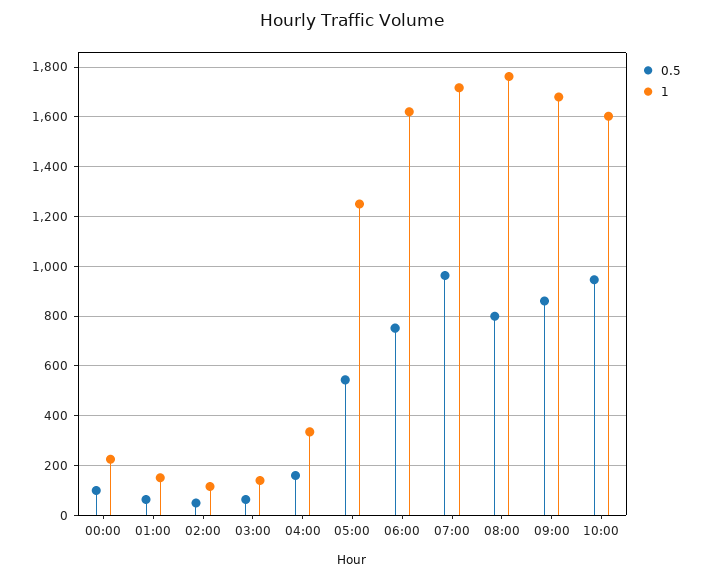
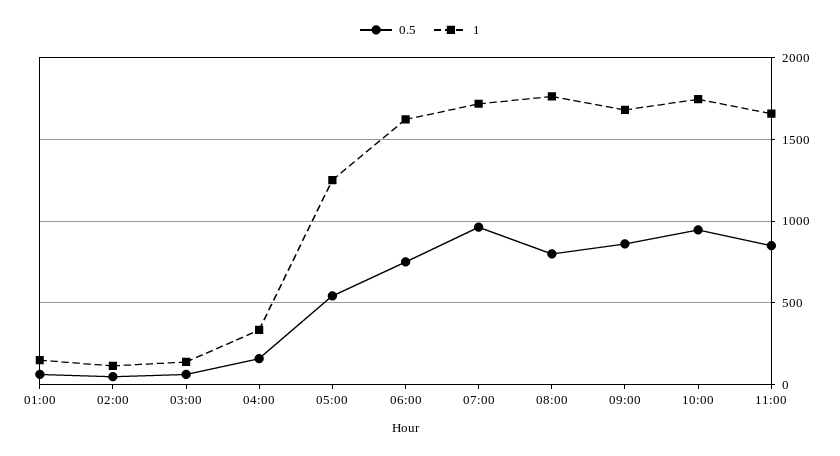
0.5, 00:00: 100 -> none
1, 00:00: 225 -> none
1, 10:00: 1600 -> 1750
0.5, 11:00: none -> 850
1, 11:00: none -> 1650

